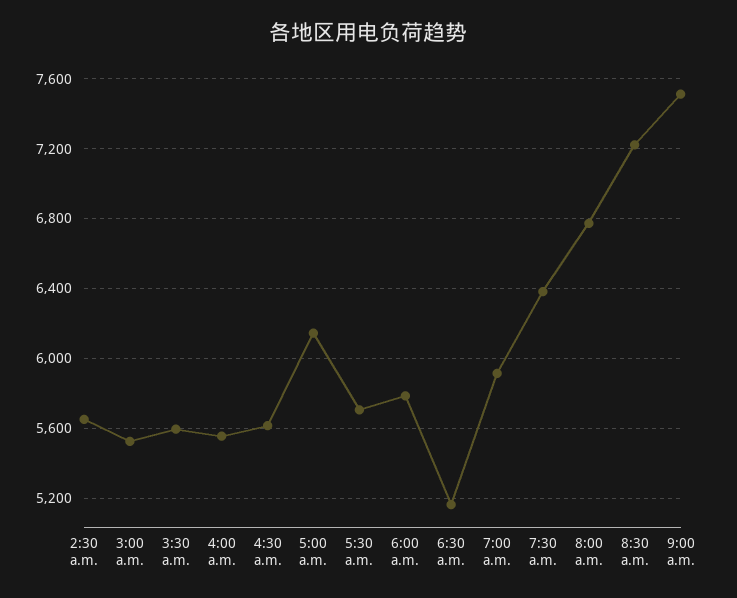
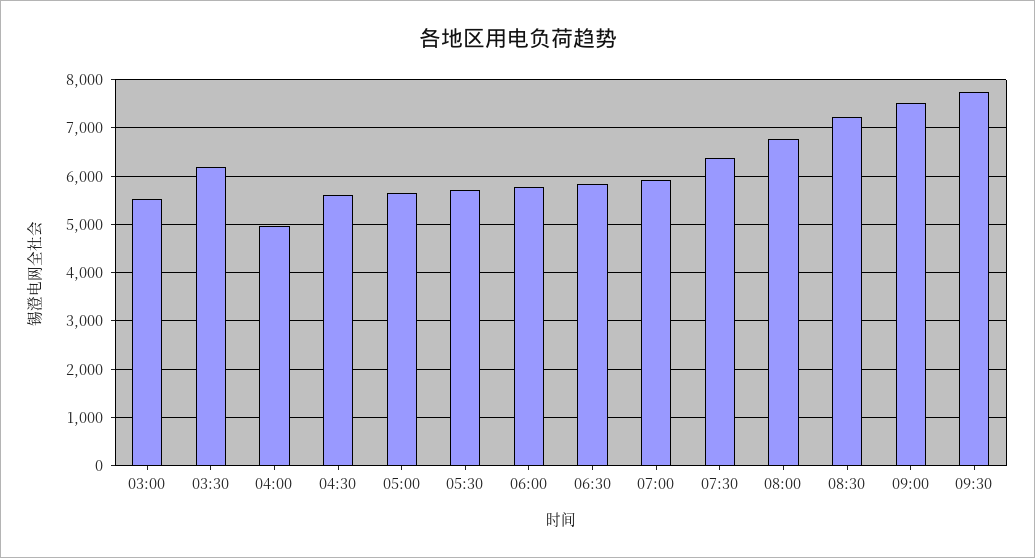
2:30 a.m.: 5650 -> none
3:30 a.m.: 5600 -> 6200
4:00 a.m.: 5550 -> 5000
5:00 a.m.: 6150 -> 5600
6:30 a.m.: 5150 -> 5800
09:30: none -> 7800

